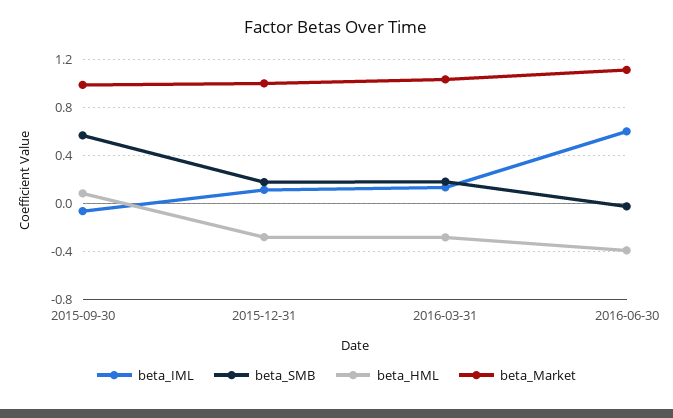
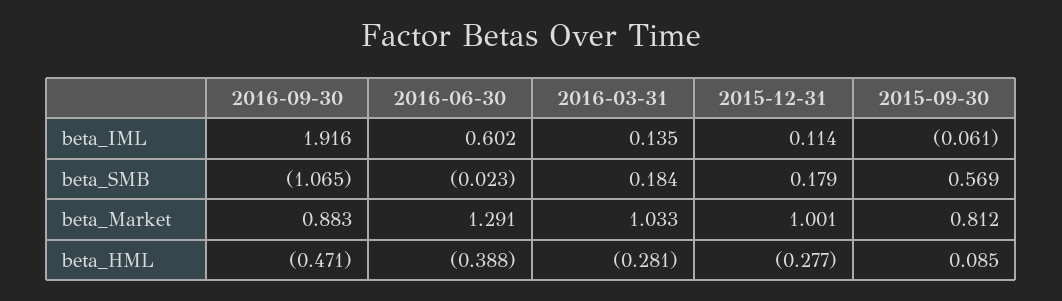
beta_Market, 2015-09-30: 1 -> 0.812
beta_Market, 2016-06-30: 1.1 -> 1.291
beta_IML, 2016-09-30: none -> 1.916
beta_SMB, 2016-09-30: none -> -1.065
beta_Market, 2016-09-30: none -> 0.883
beta_HML, 2016-09-30: none -> -0.471

